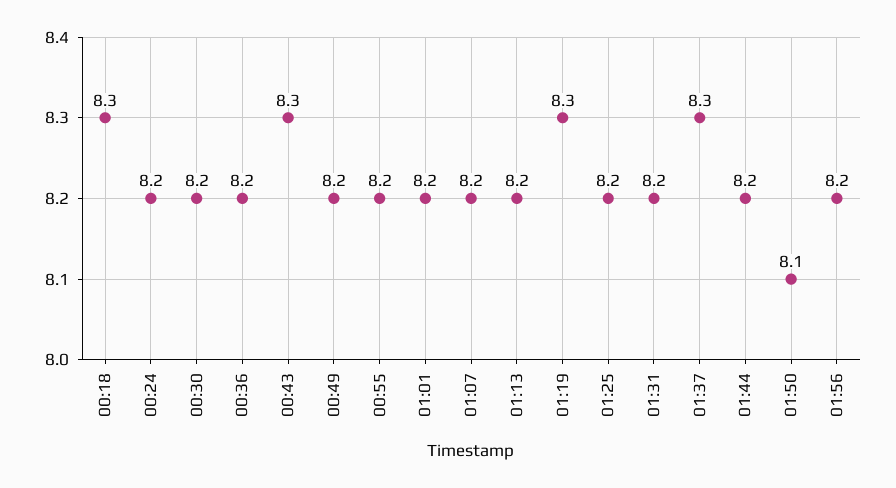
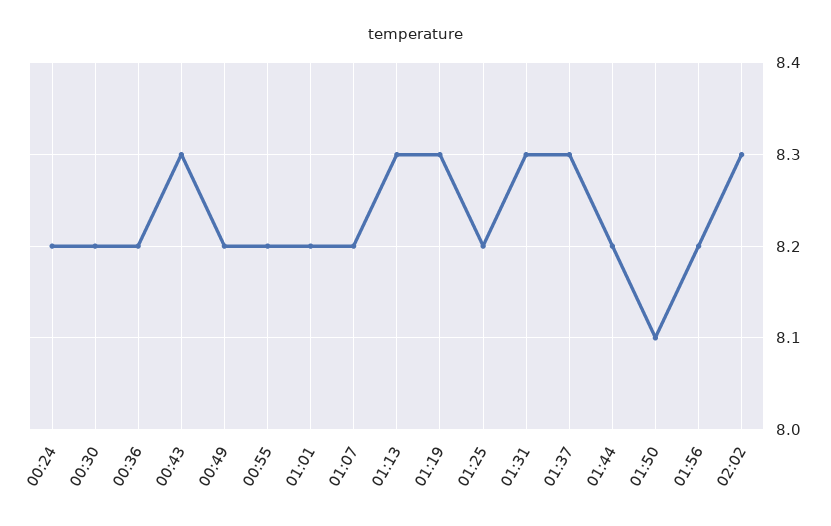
00:18: 8.3 -> none
01:13: 8.2 -> 8.3
01:31: 8.2 -> 8.3
02:02: none -> 8.3

